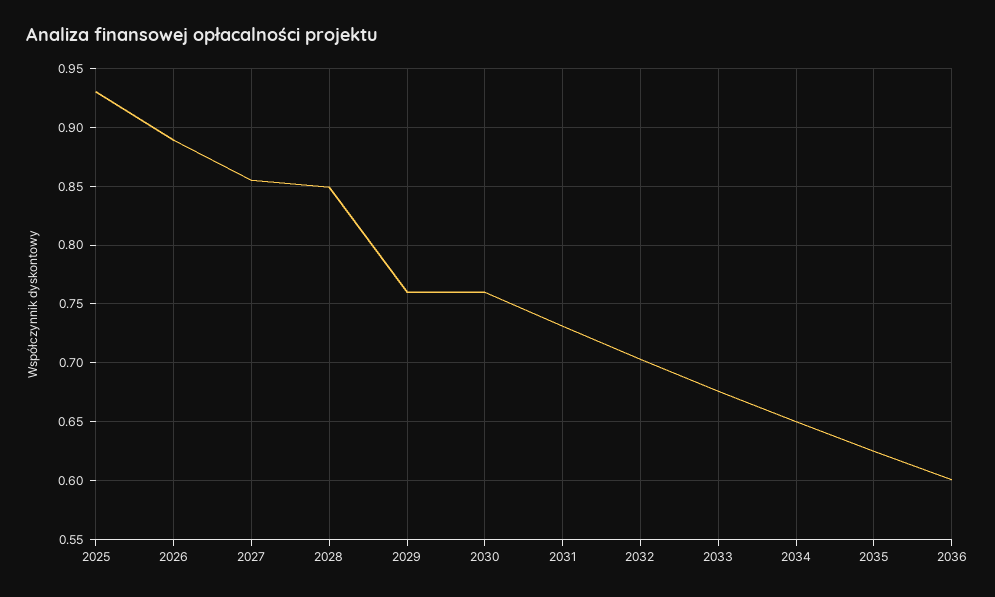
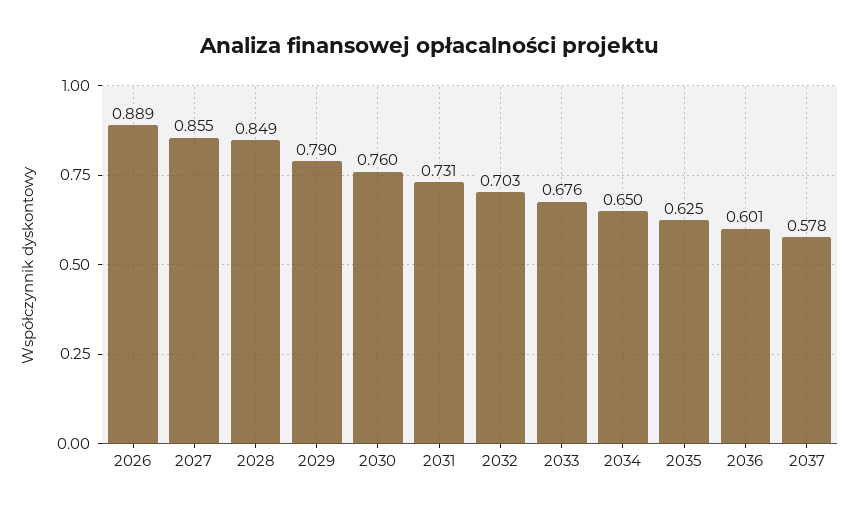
2025: 0.93 -> none
2029: 0.76 -> 0.79
2037: none -> 0.578

